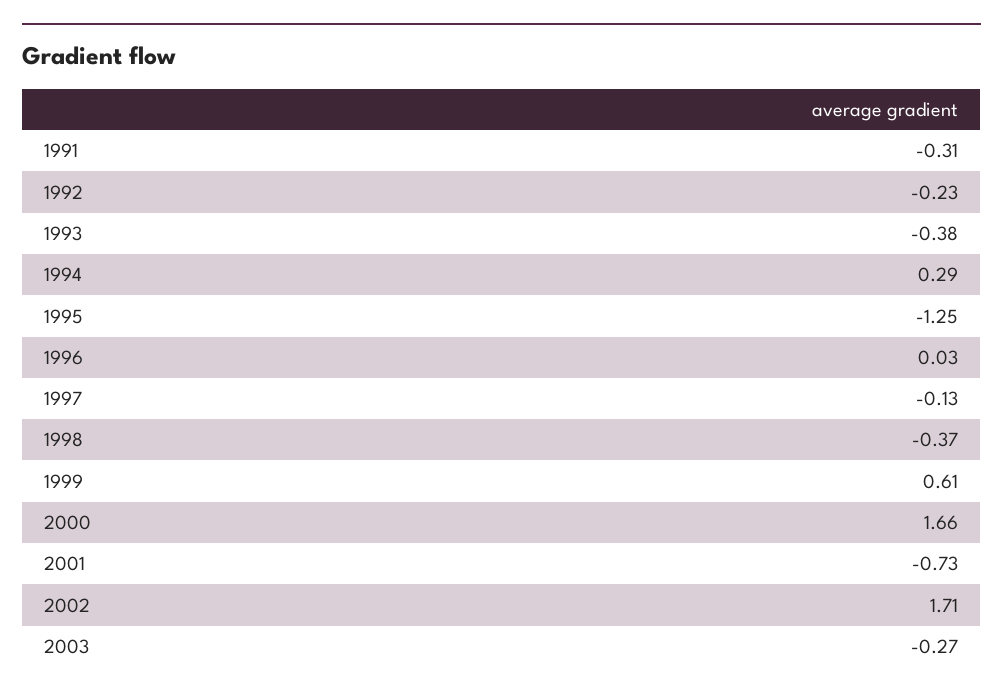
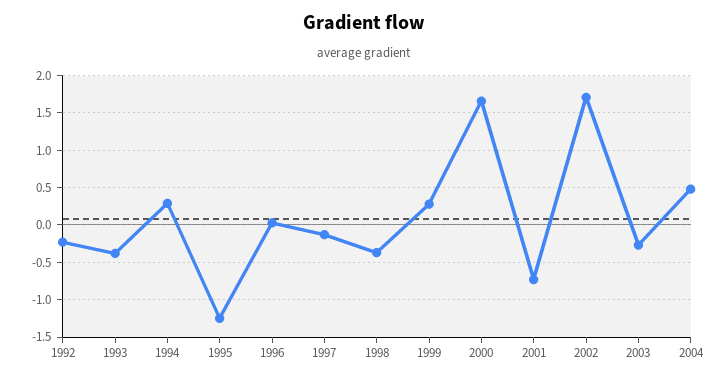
1991: -0.31 -> none
1999: 0.61 -> 0.3
2004: none -> 0.5

